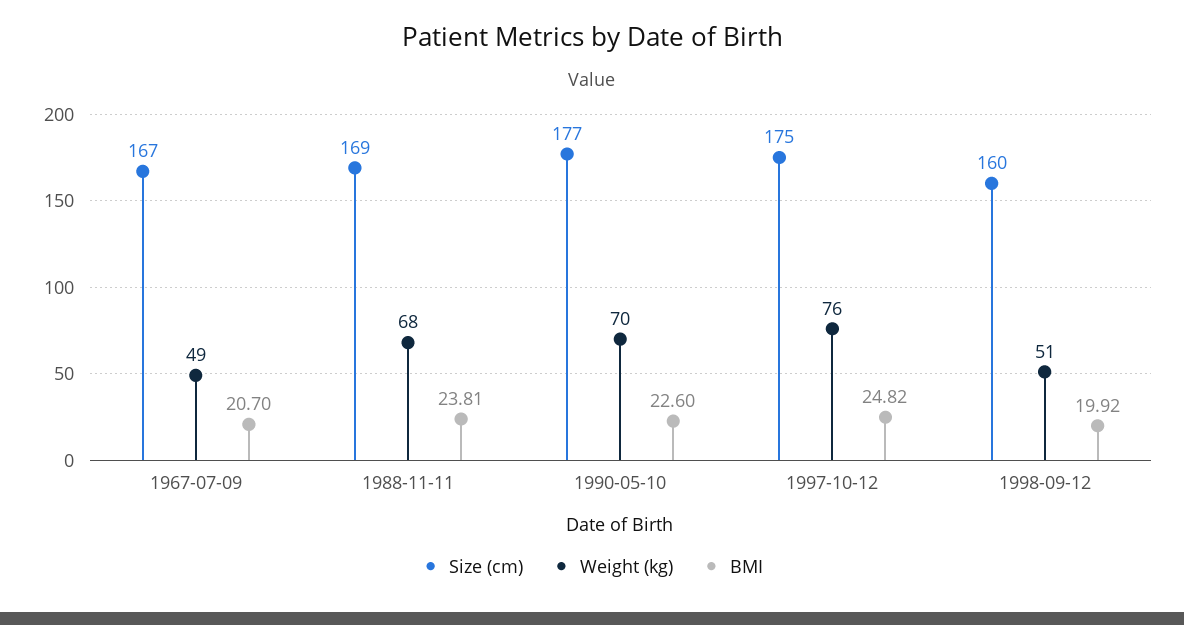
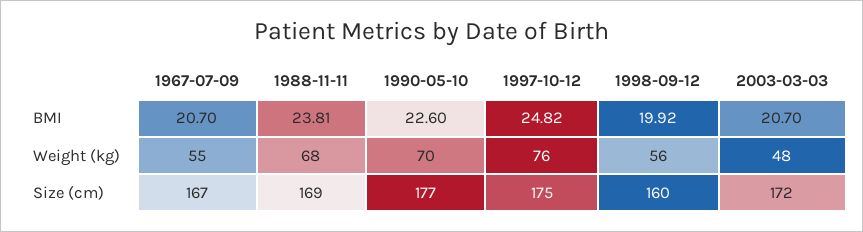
Weight (kg), 1967-07-09: 49 -> 55
Weight (kg), 1998-09-12: 51 -> 56
BMI, 2003-03-03: none -> 20.7
Weight (kg), 2003-03-03: none -> 48
Size (cm), 2003-03-03: none -> 172

